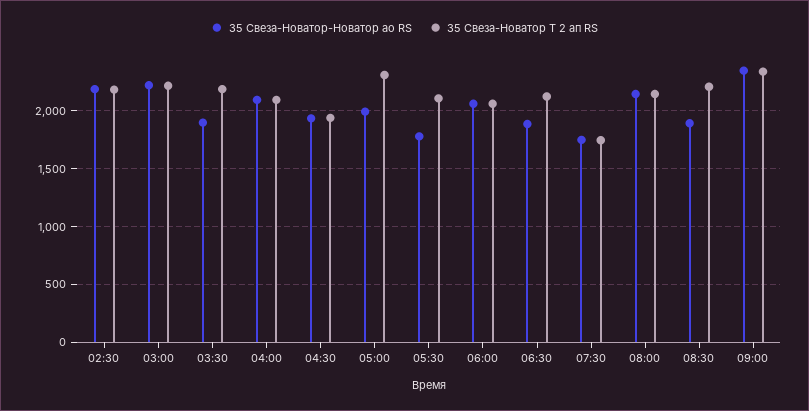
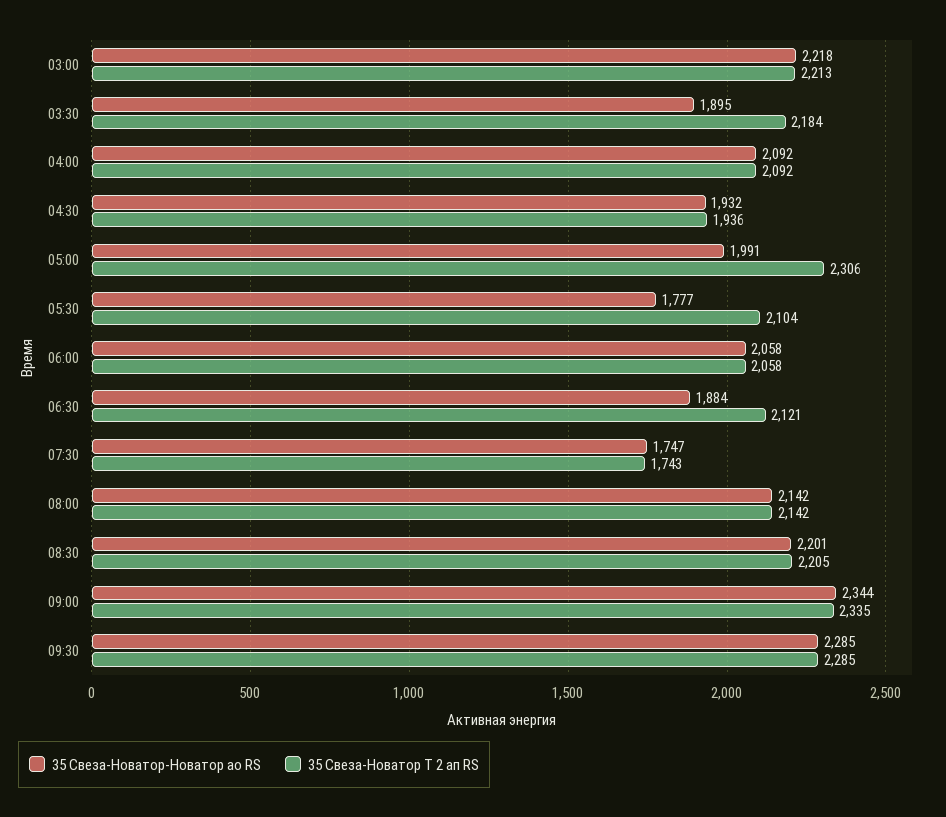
35 Свеза-Новатор-Новатор ао RS, 02:30: 2200 -> none
35 Свеза-Новатор Т 2 ап RS, 02:30: 2200 -> none
35 Свеза-Новатор-Новатор ао RS, 08:30: 1900 -> 2201
35 Свеза-Новатор-Новатор ао RS, 09:30: none -> 2285
35 Свеза-Новатор Т 2 ап RS, 09:30: none -> 2285

